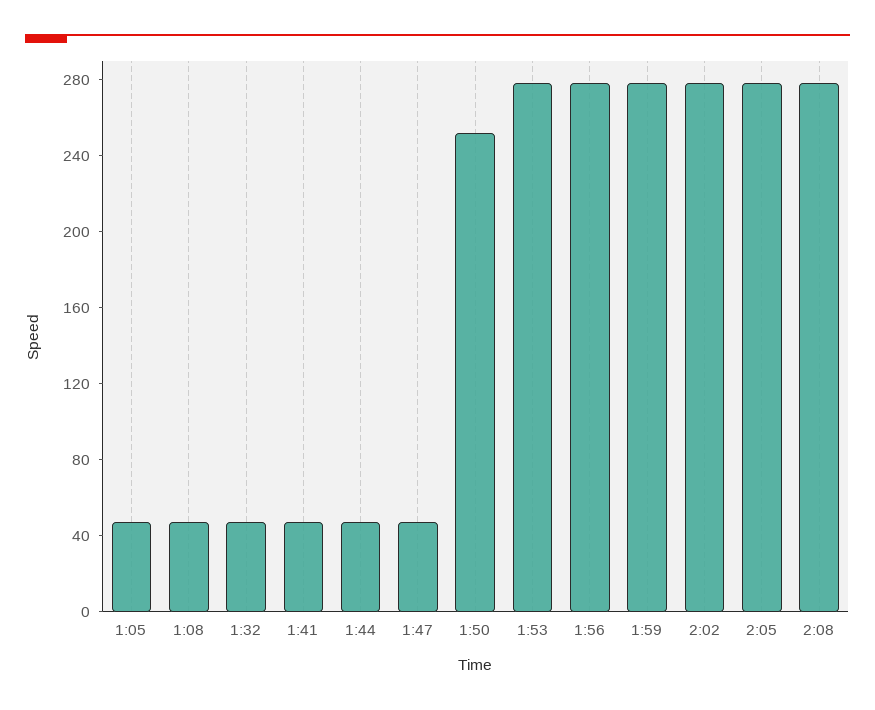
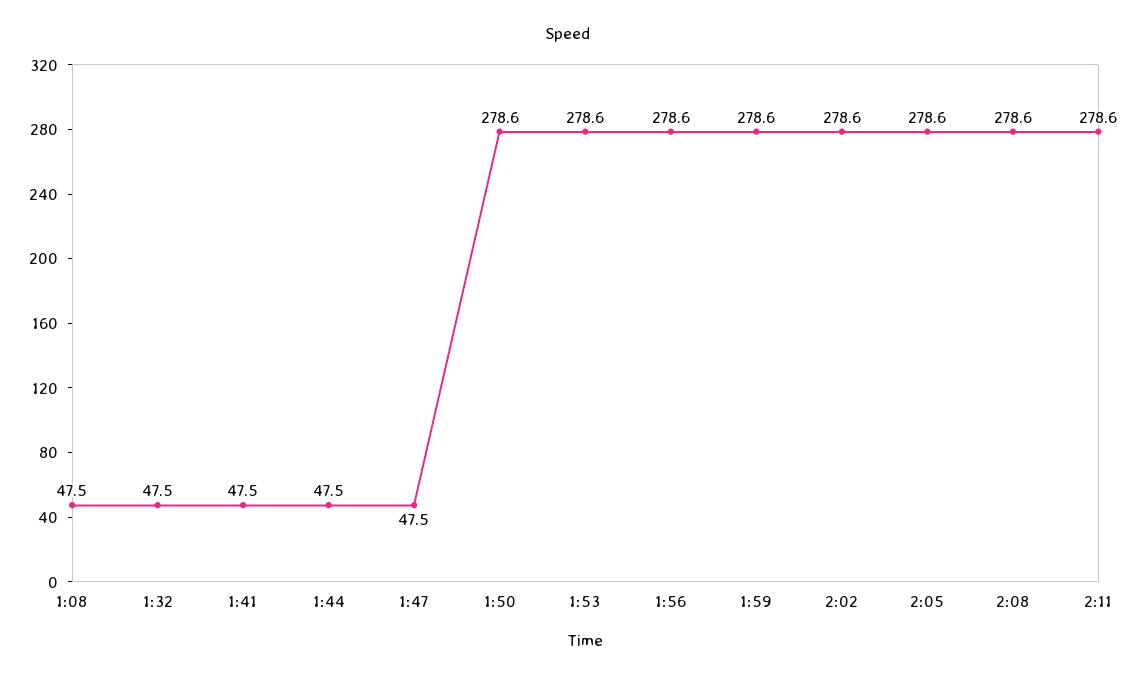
1:05: 50 -> none
1:50: 250 -> 278.6
2:11: none -> 278.6

